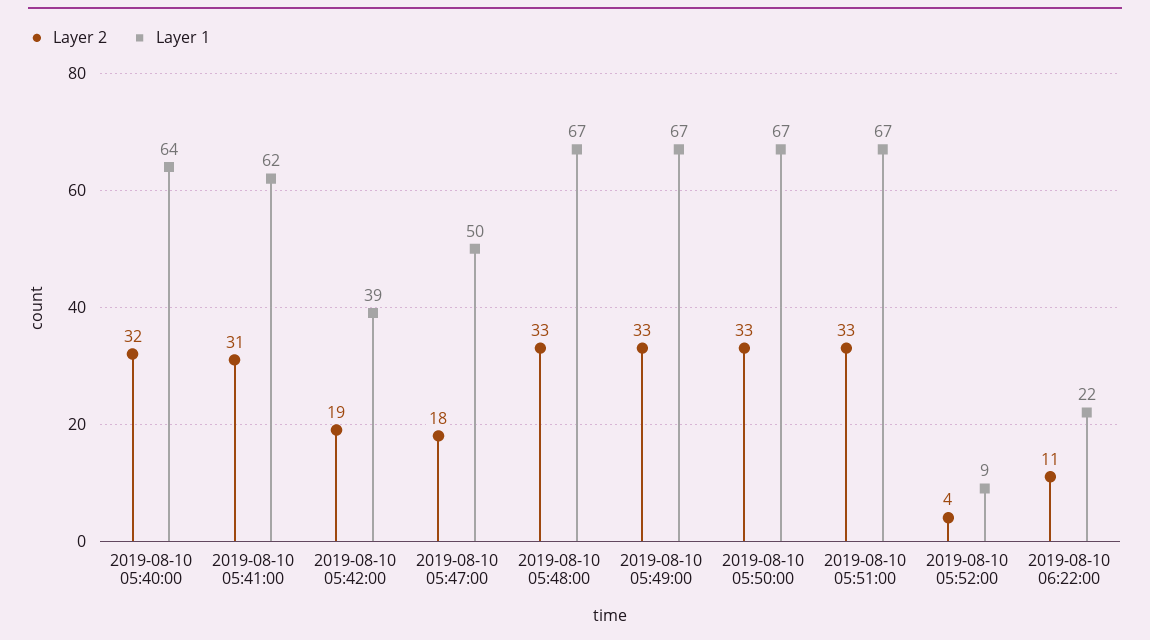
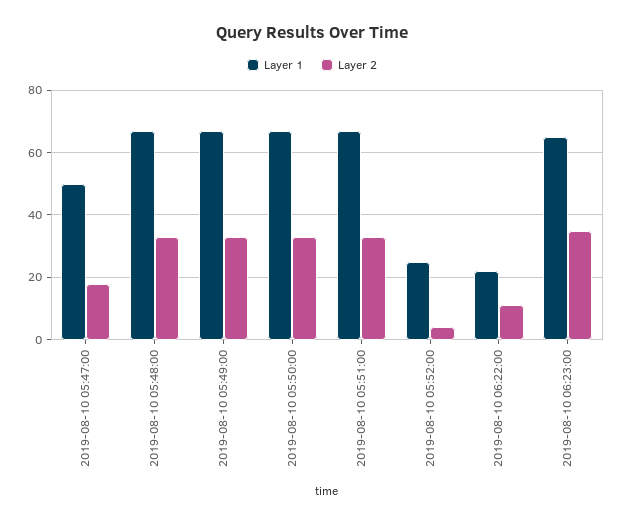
Layer 2, 2019-08-10 05:40:00: 32 -> none
Layer 1, 2019-08-10 05:40:00: 64 -> none
Layer 2, 2019-08-10 05:41:00: 31 -> none
Layer 1, 2019-08-10 05:41:00: 62 -> none
Layer 2, 2019-08-10 05:42:00: 19 -> none
Layer 1, 2019-08-10 05:42:00: 39 -> none
Layer 1, 2019-08-10 05:52:00: 9 -> 25
Layer 1, 2019-08-10 06:23:00: none -> 65
Layer 2, 2019-08-10 06:23:00: none -> 35

